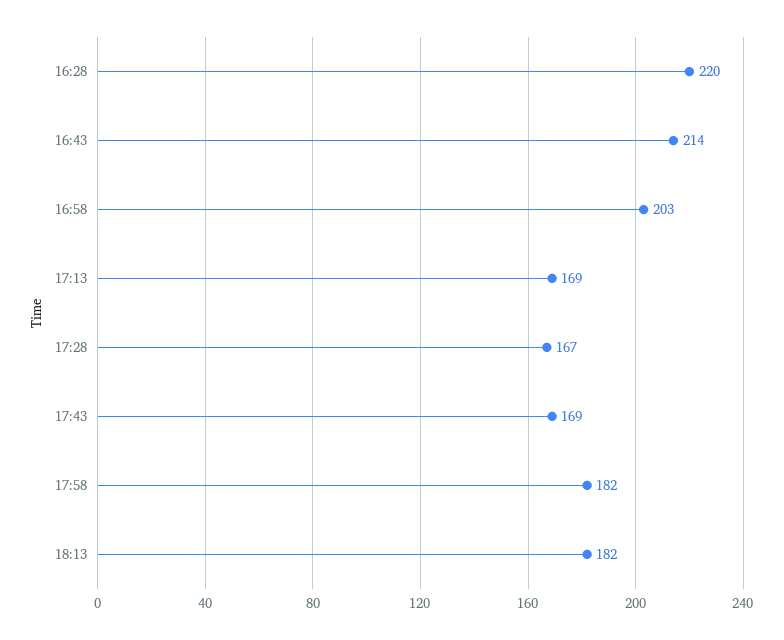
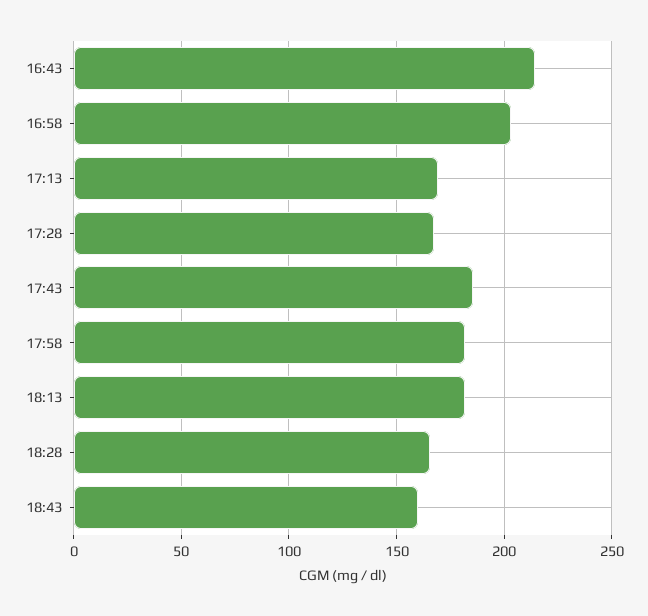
16:28: 220 -> none
17:43: 169 -> 185
18:28: none -> 165
18:43: none -> 160

